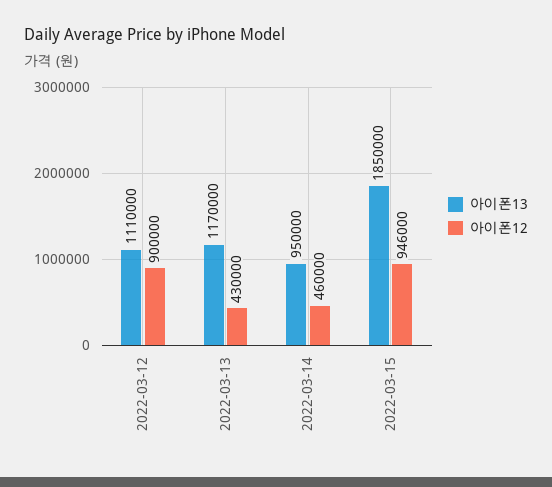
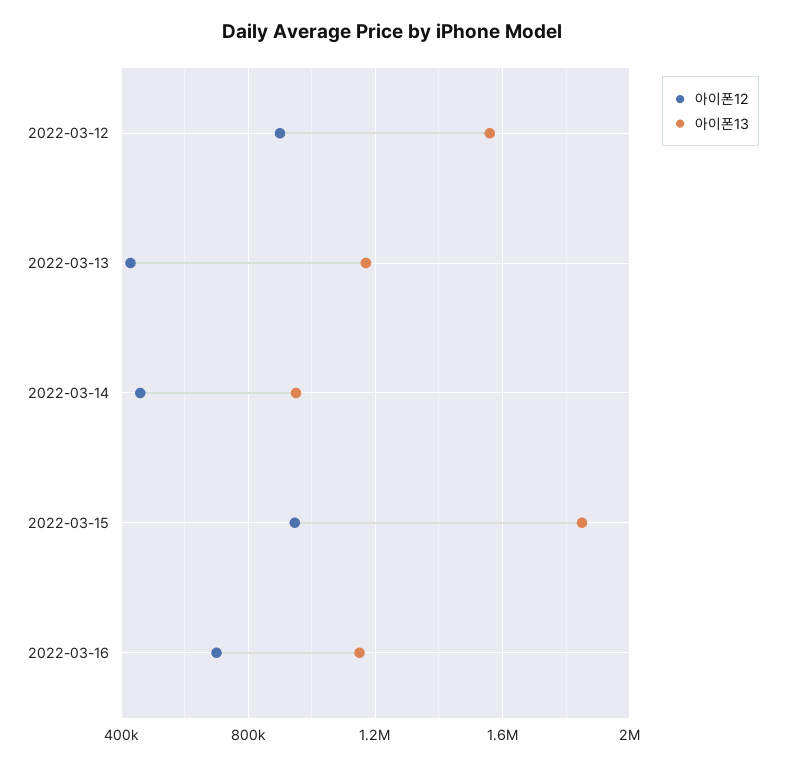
아이폰13, 2022-03-12: 1110000 -> 1550000
아이폰12, 2022-03-16: none -> 700000
아이폰13, 2022-03-16: none -> 1150000

